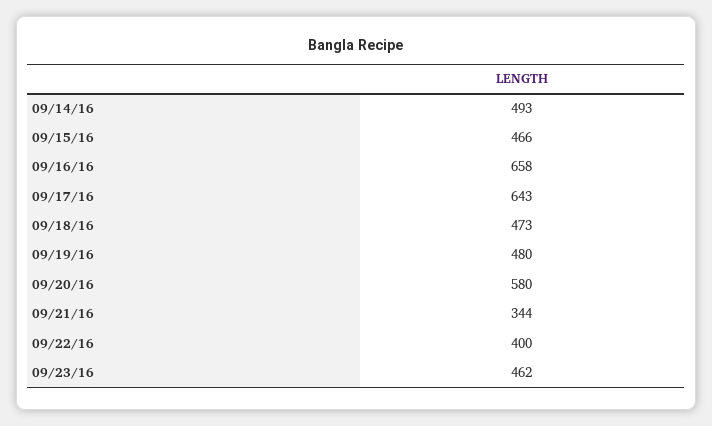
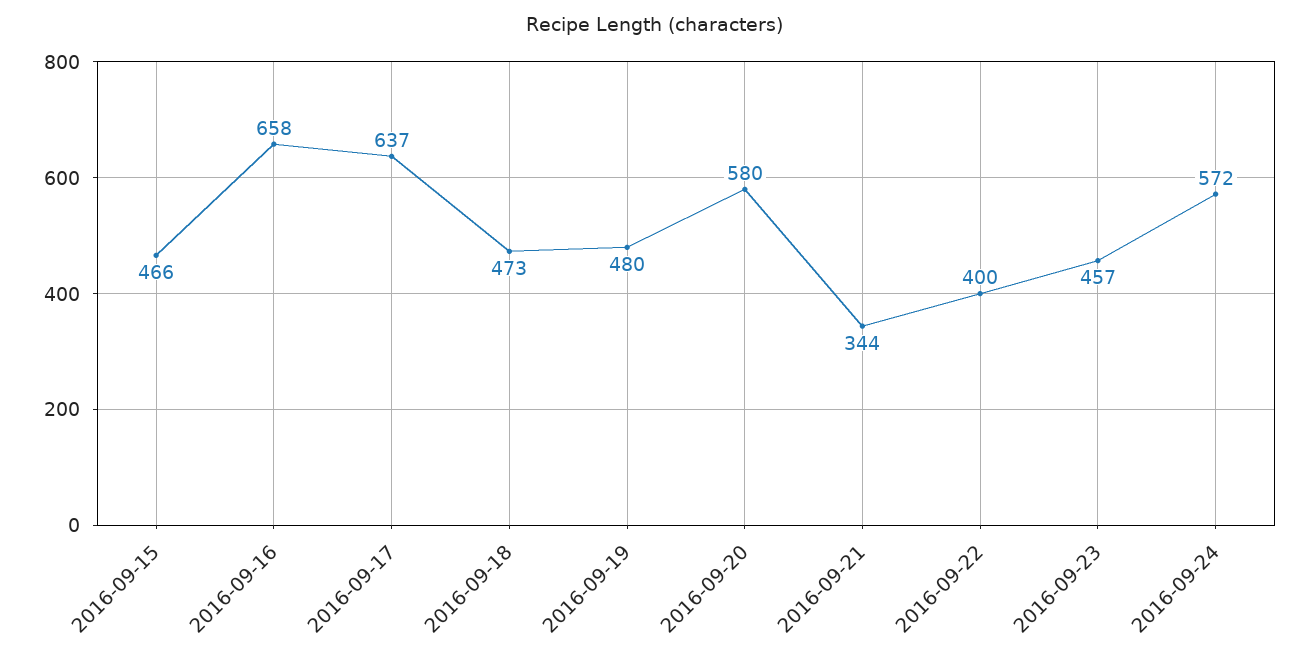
09/14/16: 493 -> none
09/17/16: 643 -> 637
09/23/16: 462 -> 457
2016-09-24: none -> 572

